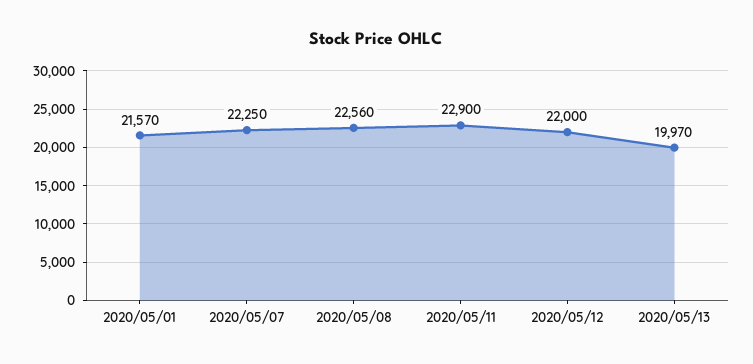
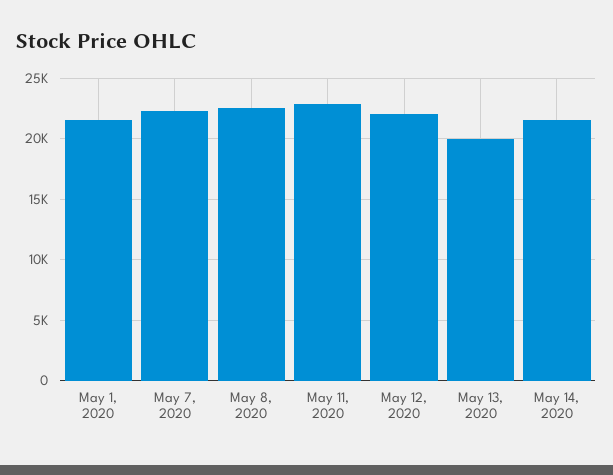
May 14, 2020: none -> 21500

